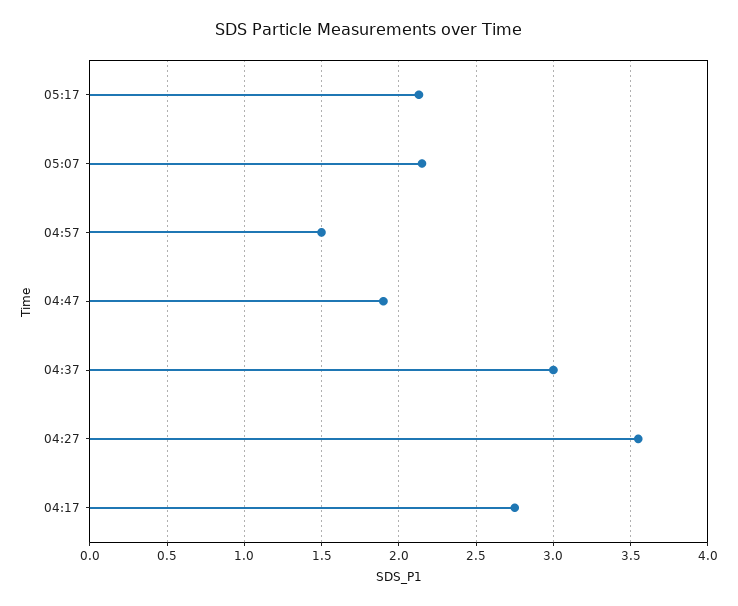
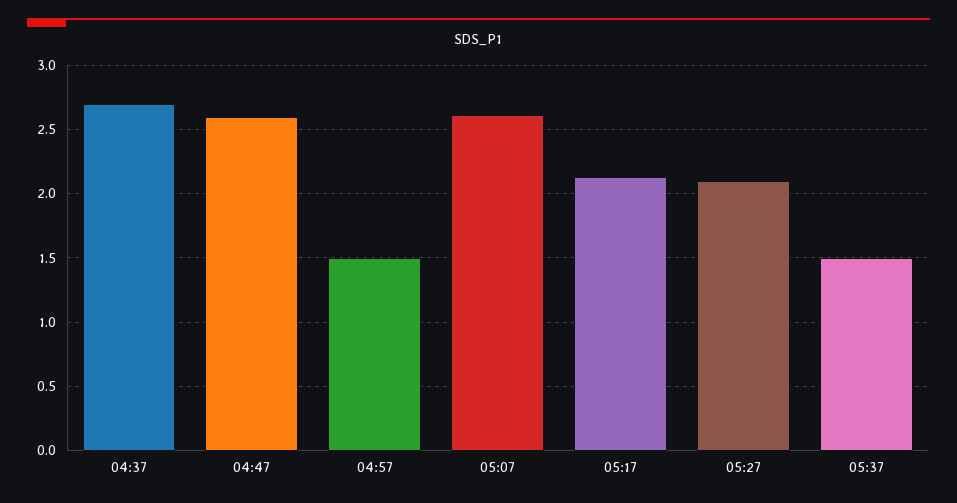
05:07: 2.15 -> 2.6
04:47: 1.9 -> 2.6
04:37: 3 -> 2.7
04:27: 3.55 -> none
04:17: 2.75 -> none
05:27: none -> 2.1
05:37: none -> 1.5

